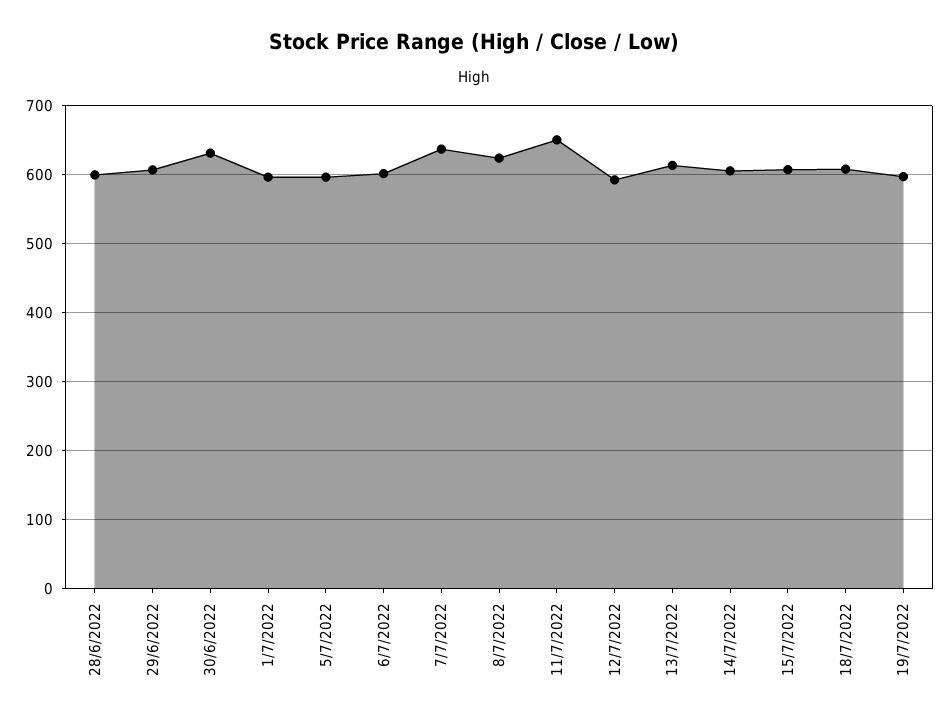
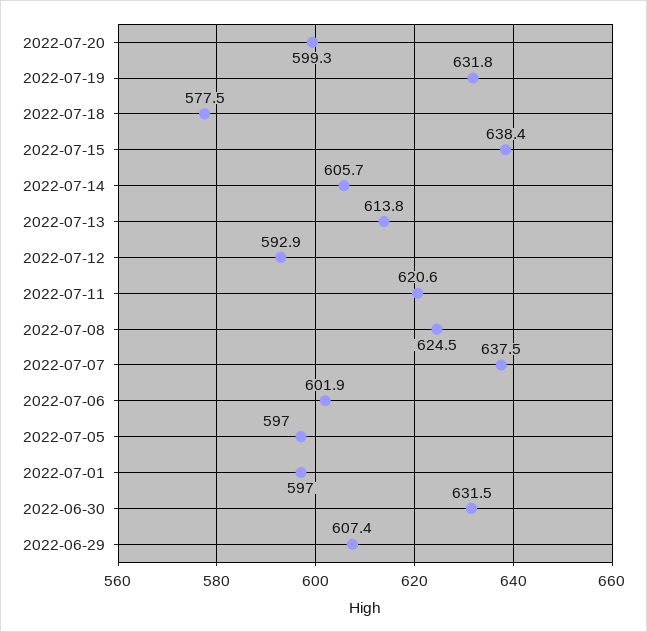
28/6/2022: 600 -> none
11/7/2022: 650 -> 620.6
15/7/2022: 610 -> 638.4
18/7/2022: 610 -> 577.5
19/7/2022: 600 -> 631.8
2022-07-20: none -> 599.3

